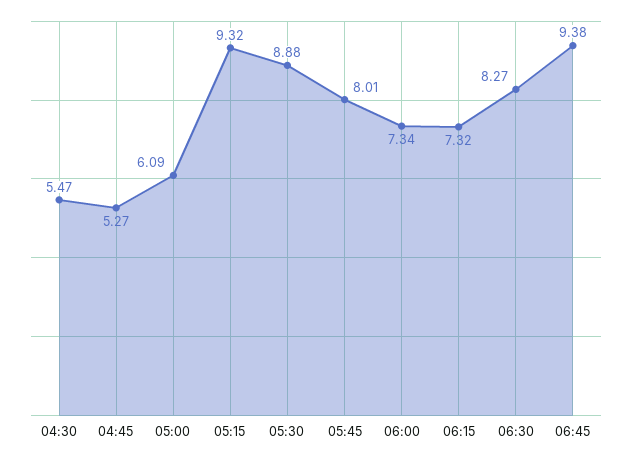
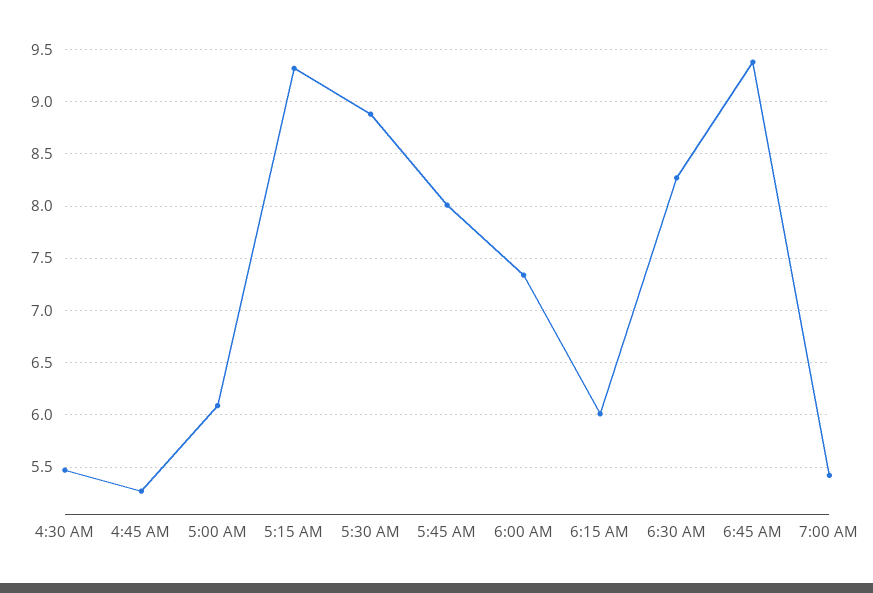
06:15: 7.32 -> 6
7:00 AM: none -> 5.4

